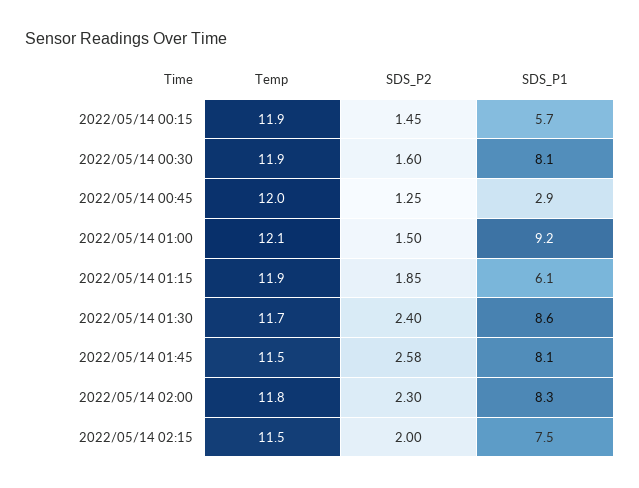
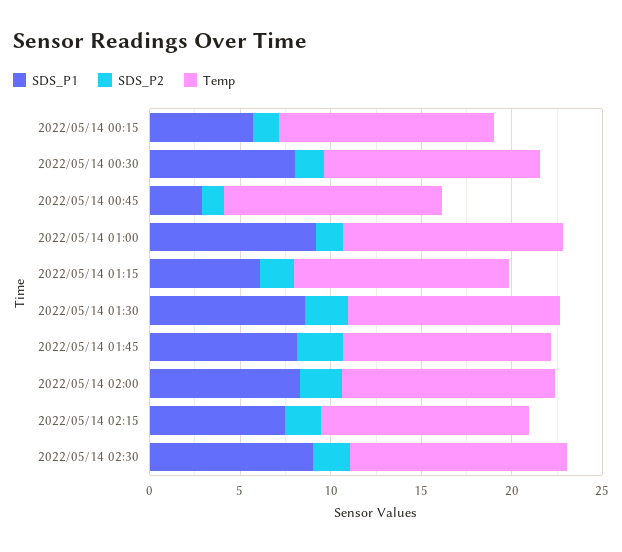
SDS_P1, 2022/05/14 02:30: none -> 9
SDS_P2, 2022/05/14 02:30: none -> 2
Temp, 2022/05/14 02:30: none -> 12

